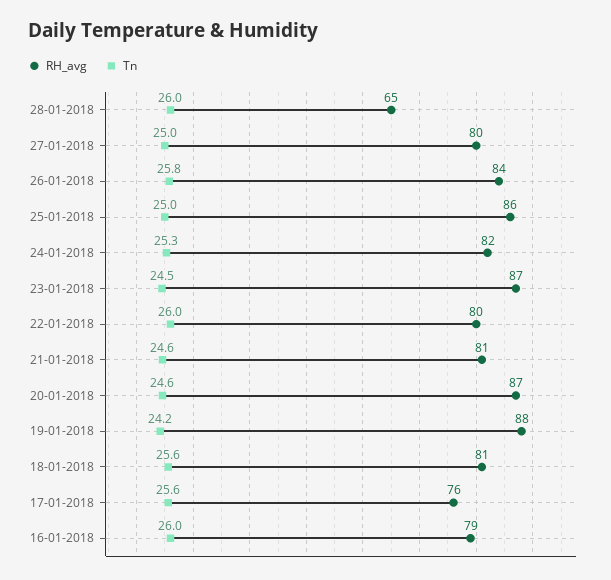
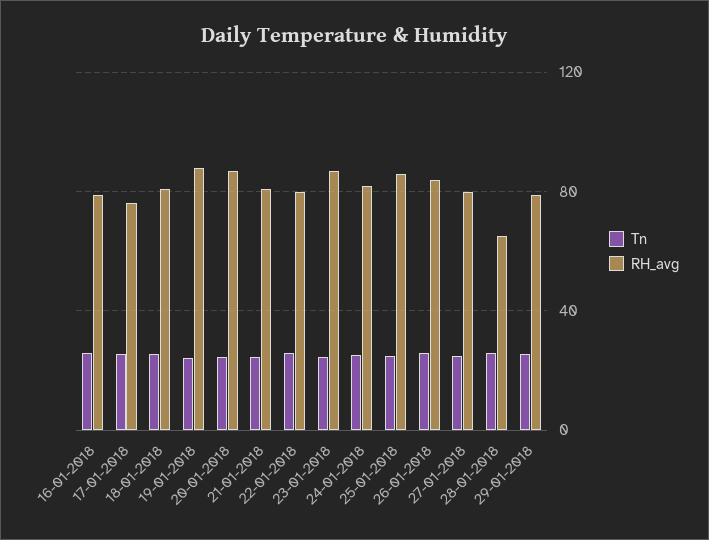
Tn, 29-01-2018: none -> 25
RH_avg, 29-01-2018: none -> 80

